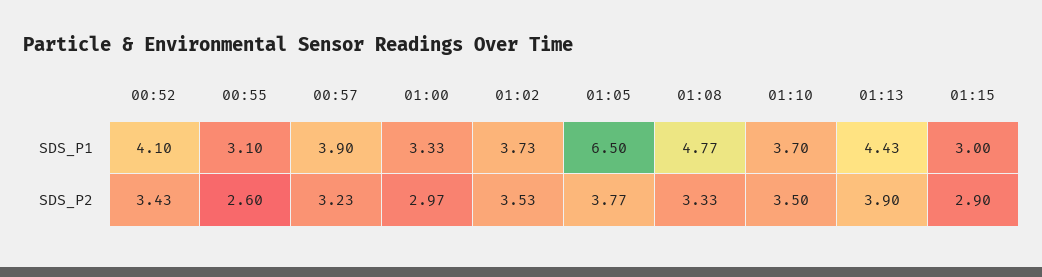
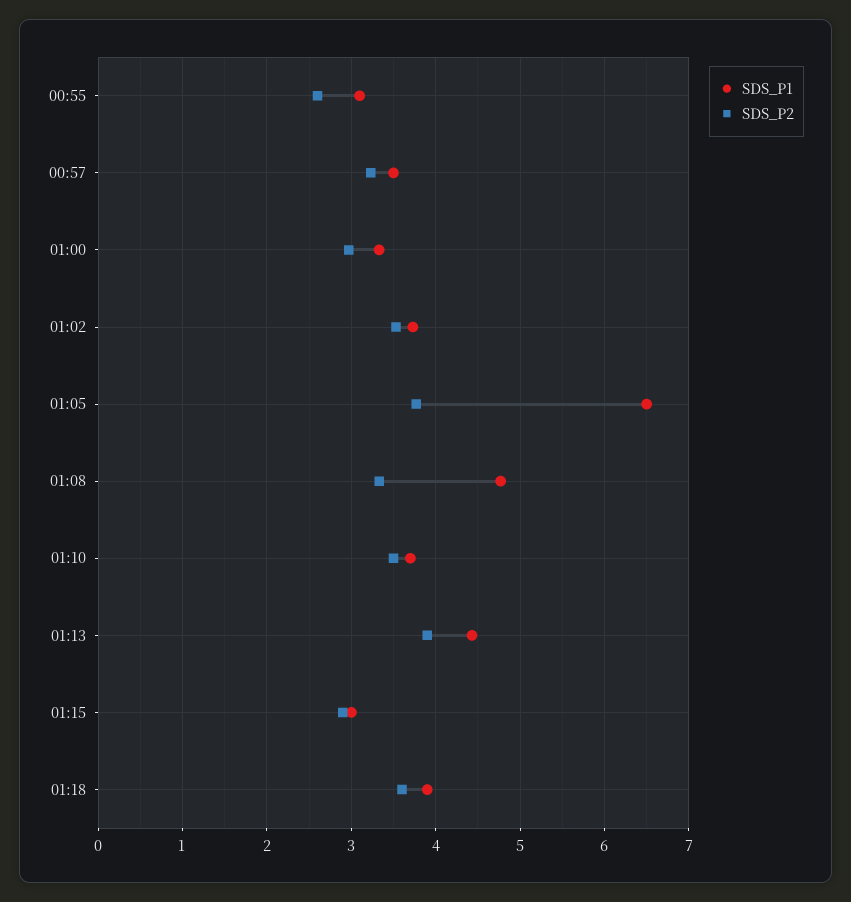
SDS_P1, 00:52: 4.1 -> none
SDS_P1, 00:57: 3.9 -> 3.5
SDS_P2, 00:52: 3.43 -> none
SDS_P1, 01:18: none -> 3.9
SDS_P2, 01:18: none -> 3.6

